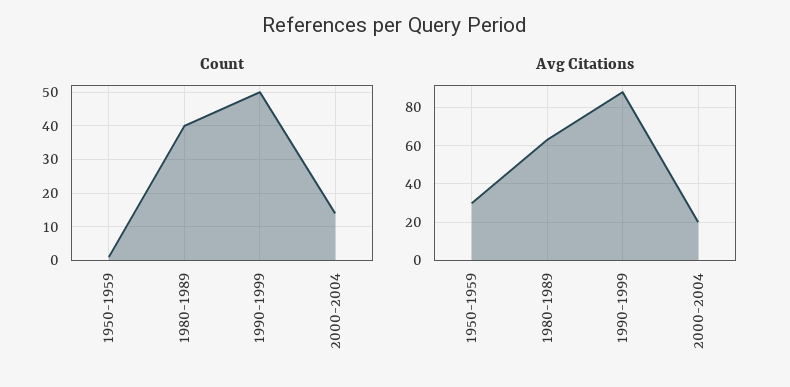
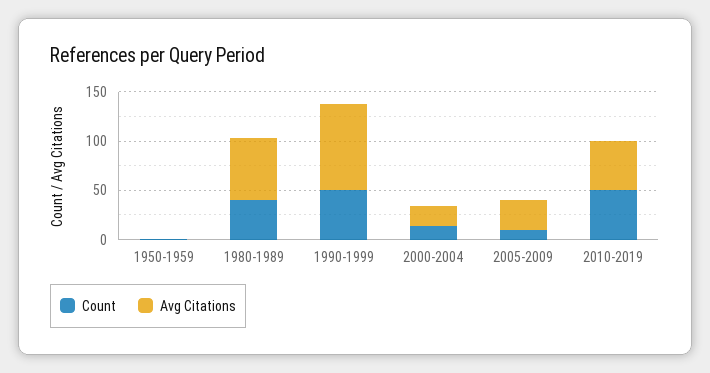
Avg Citations, 1950-1959: 30 -> 0
Count, 2005-2009: none -> 10
Avg Citations, 2005-2009: none -> 30
Count, 2010-2019: none -> 50
Avg Citations, 2010-2019: none -> 50

